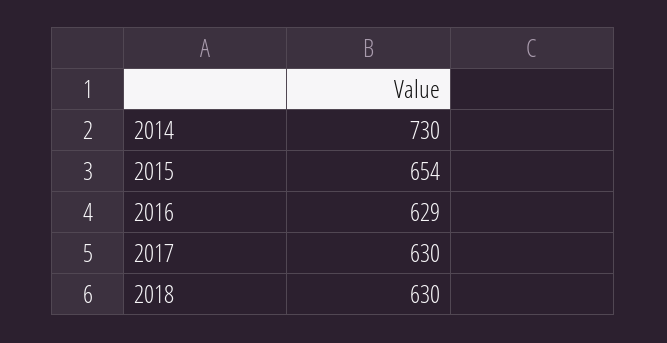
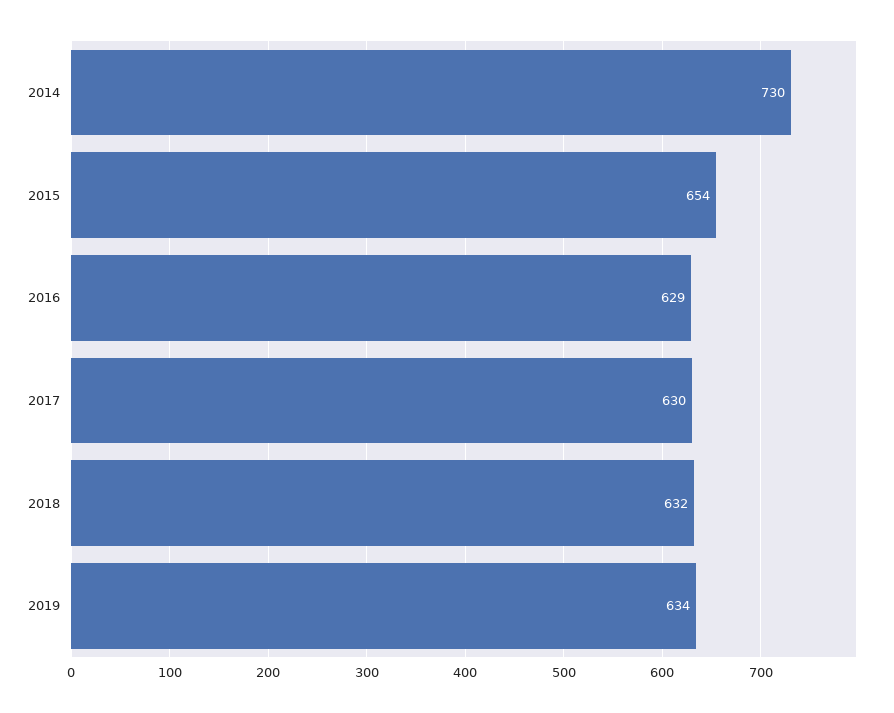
2018: 630 -> 632
2019: none -> 634

